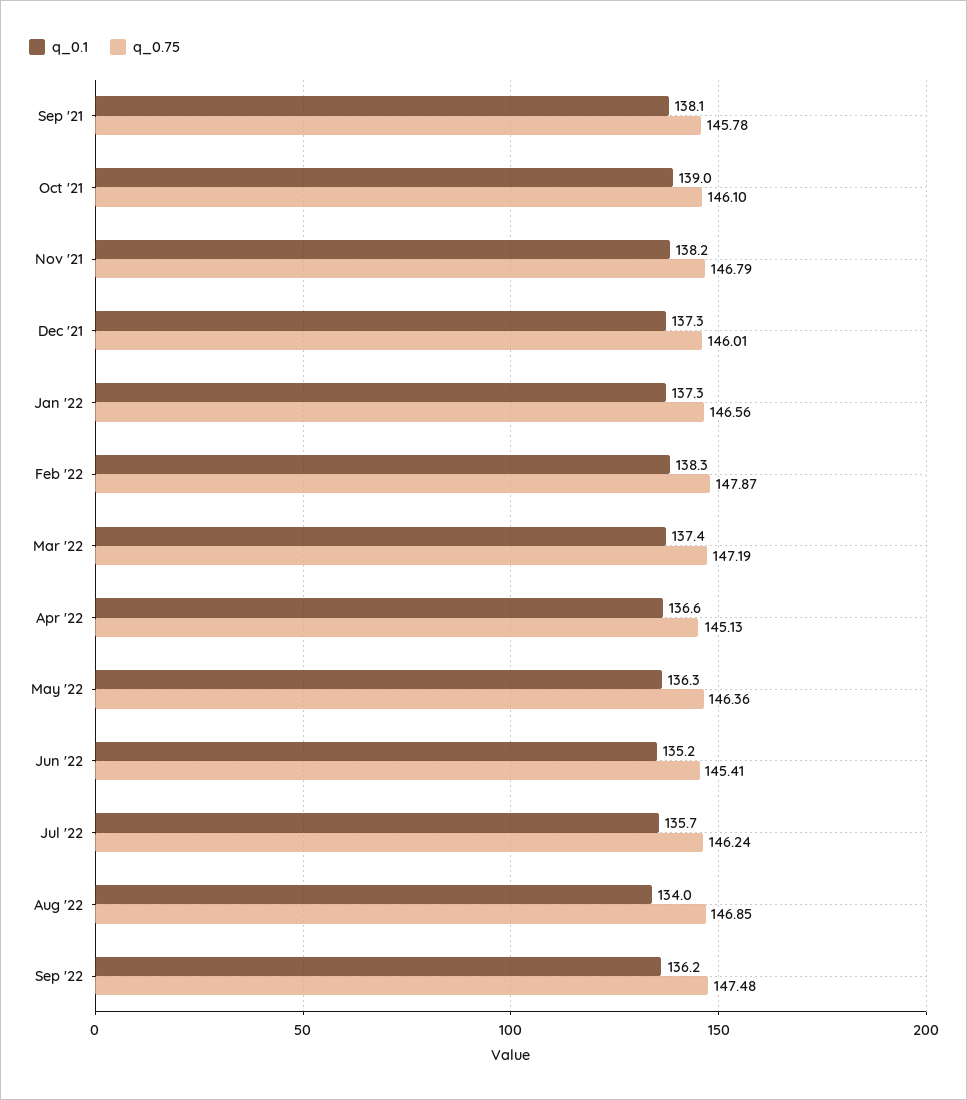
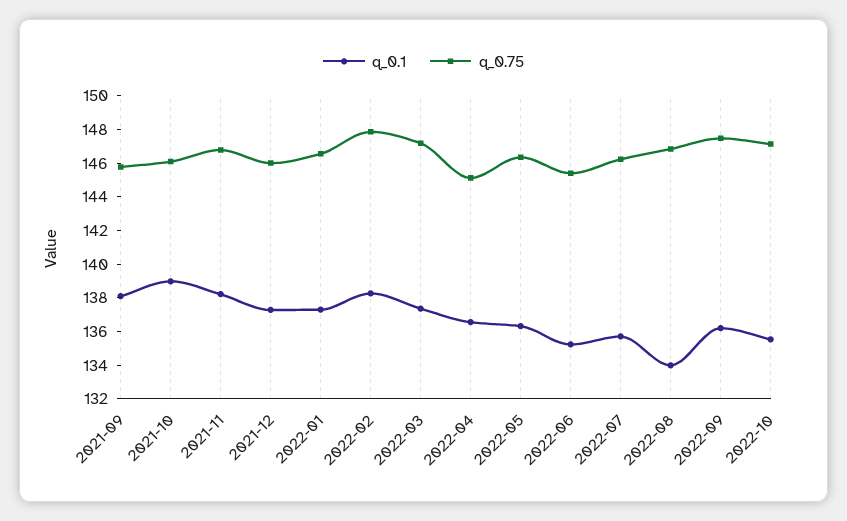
q_0.1, 2022-10: none -> 135.5
q_0.75, 2022-10: none -> 147

